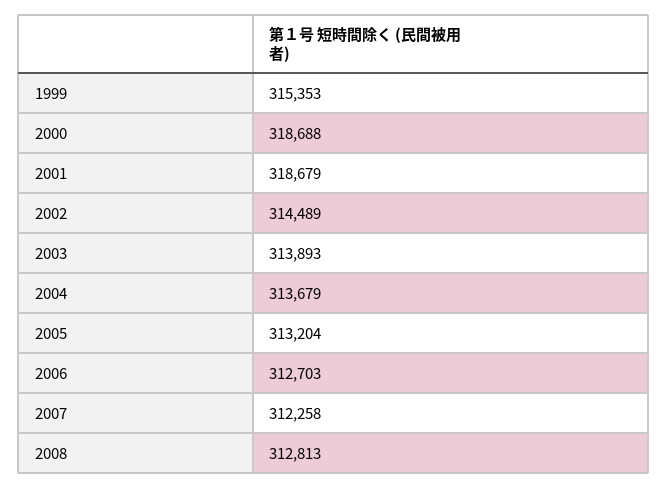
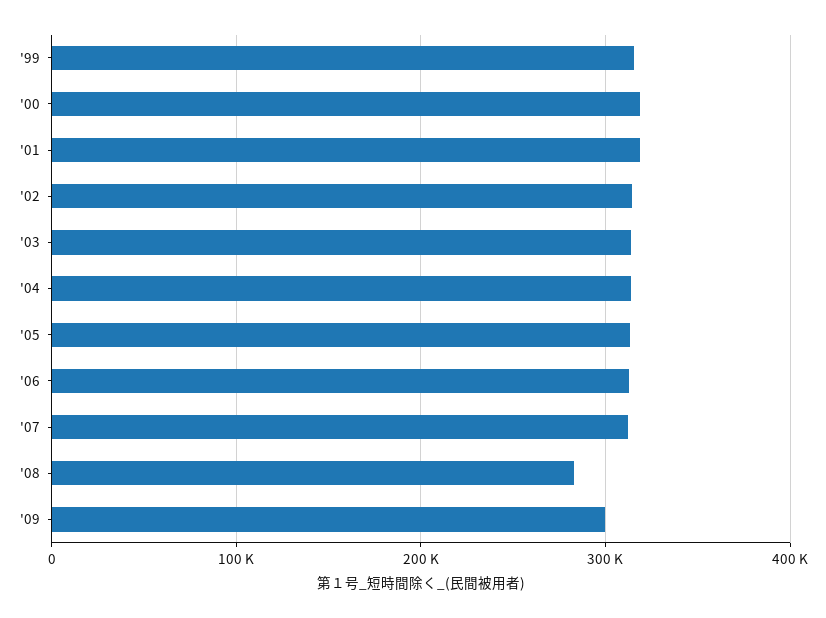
2008: 312813 -> 280000
'09: none -> 300000

